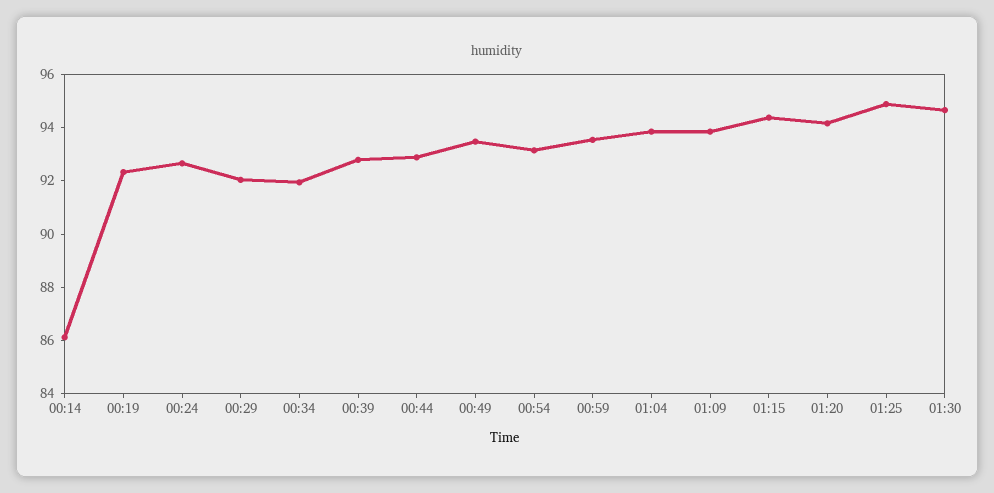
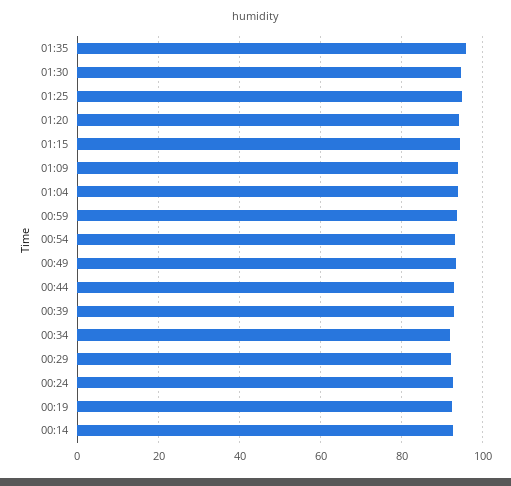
00:14: 86 -> 92
01:35: none -> 96

